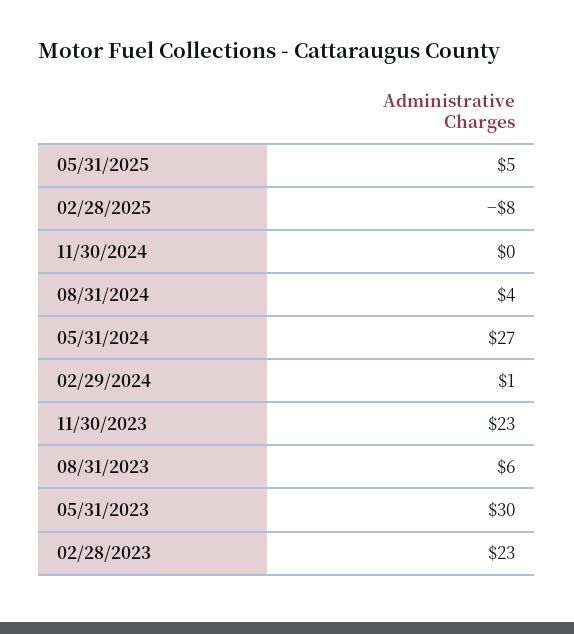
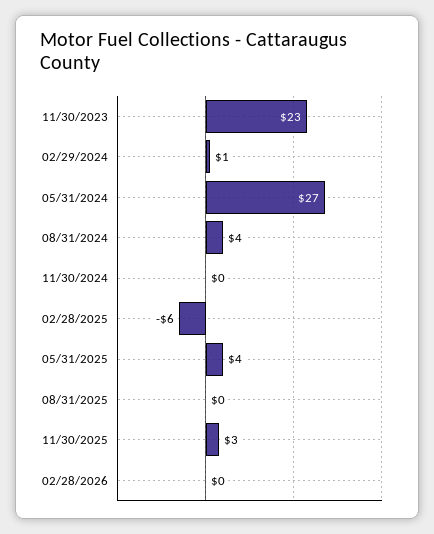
05/31/2025: 5 -> 4
02/28/2025: -8 -> -6
08/31/2023: 6 -> none
05/31/2023: 30 -> none
02/28/2023: 23 -> none
08/31/2025: none -> 0
11/30/2025: none -> 3
02/28/2026: none -> 0

